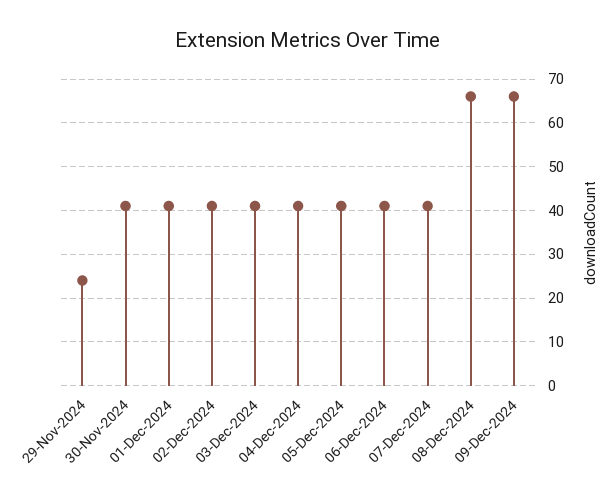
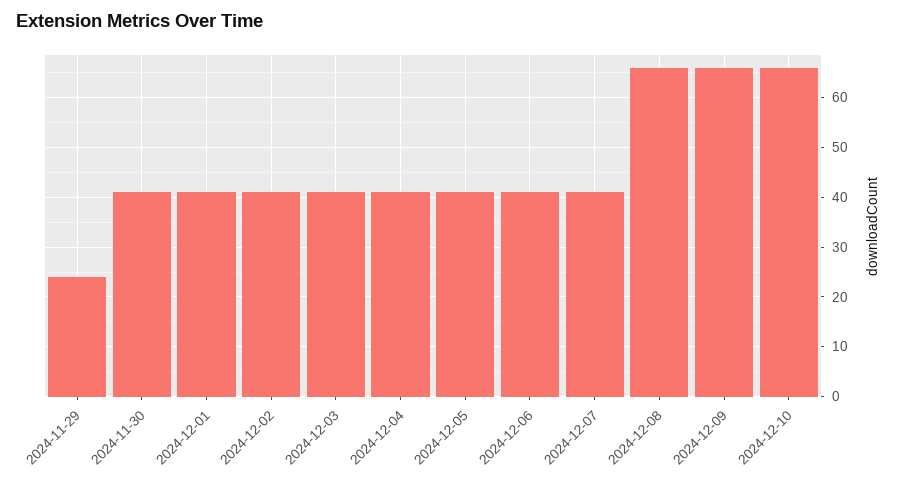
2024-12-10: none -> 65

